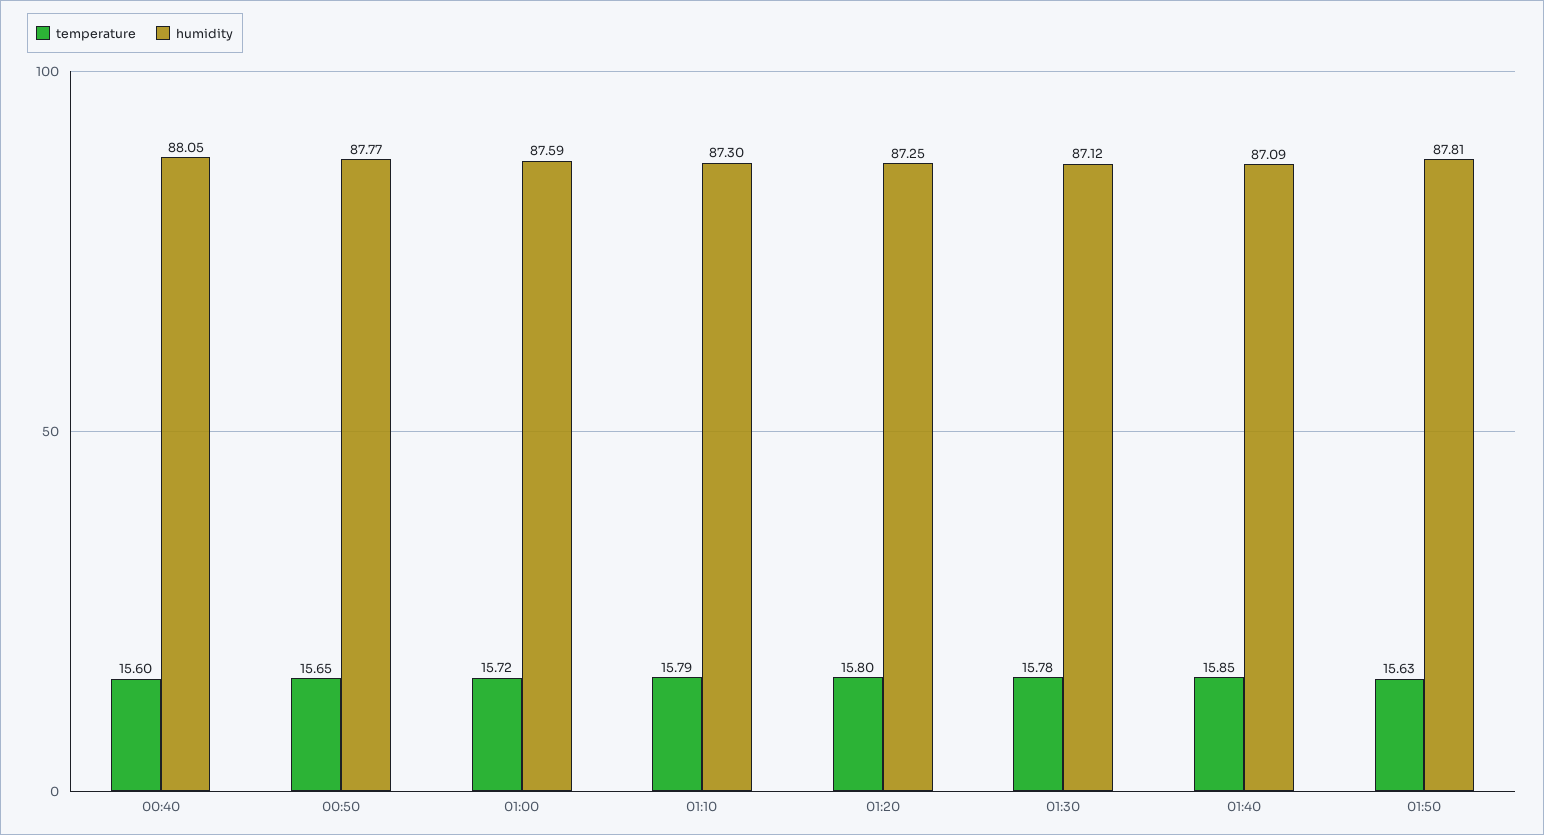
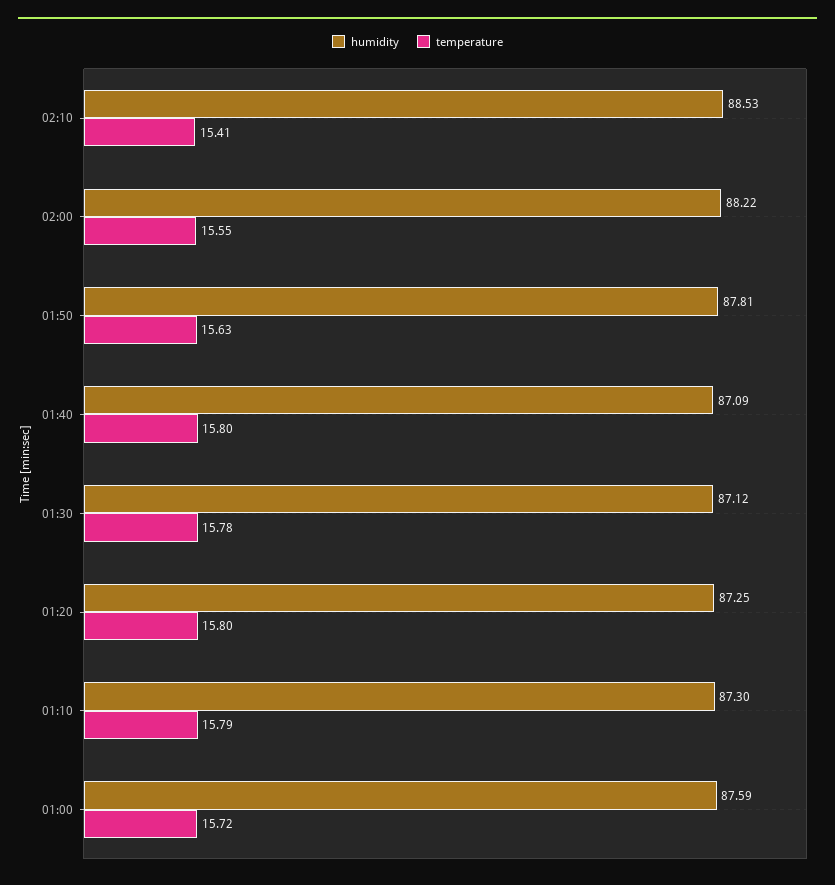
temperature, 00:40: 15.6 -> none
humidity, 00:40: 88.05 -> none
temperature, 00:50: 15.65 -> none
humidity, 00:50: 87.77 -> none
temperature, 01:40: 15.85 -> 15.8
humidity, 02:10: none -> 88.53
temperature, 02:10: none -> 15.41
humidity, 02:00: none -> 88.22
temperature, 02:00: none -> 15.55

